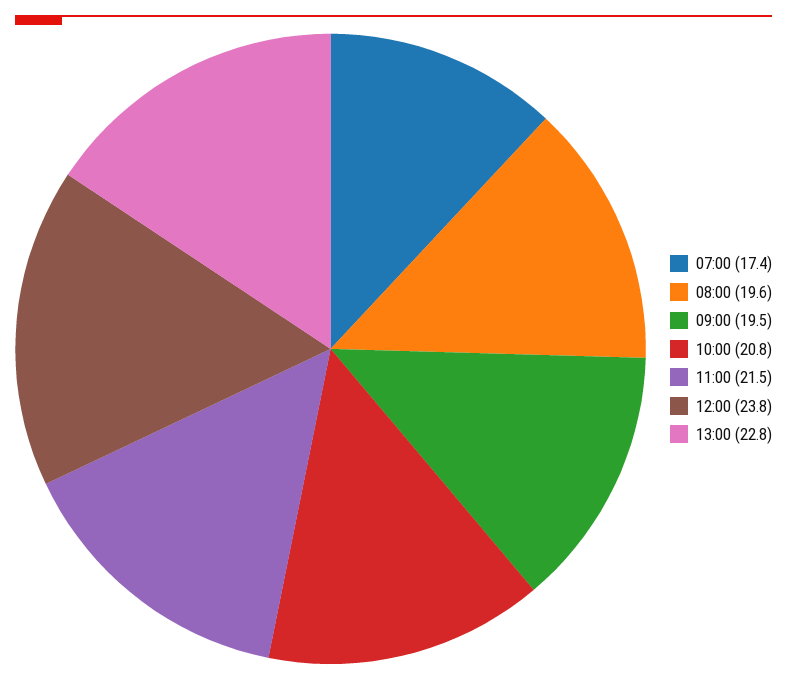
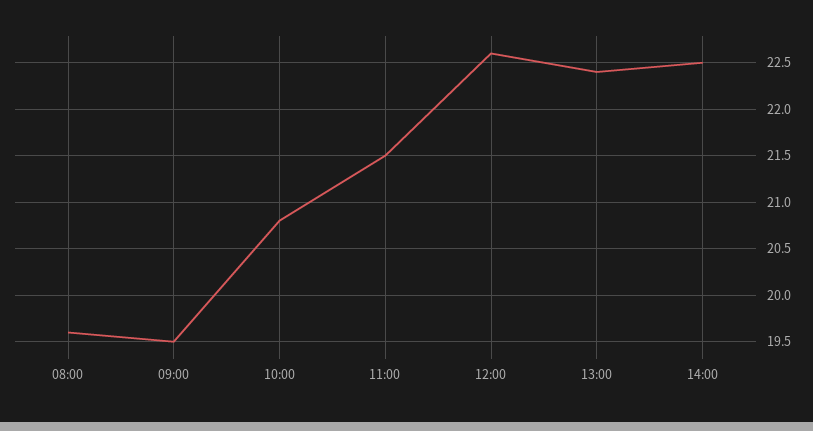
07:00: 17.4 -> none
12:00: 23.8 -> 22.6
13:00: 22.8 -> 22.4
14:00: none -> 22.5

